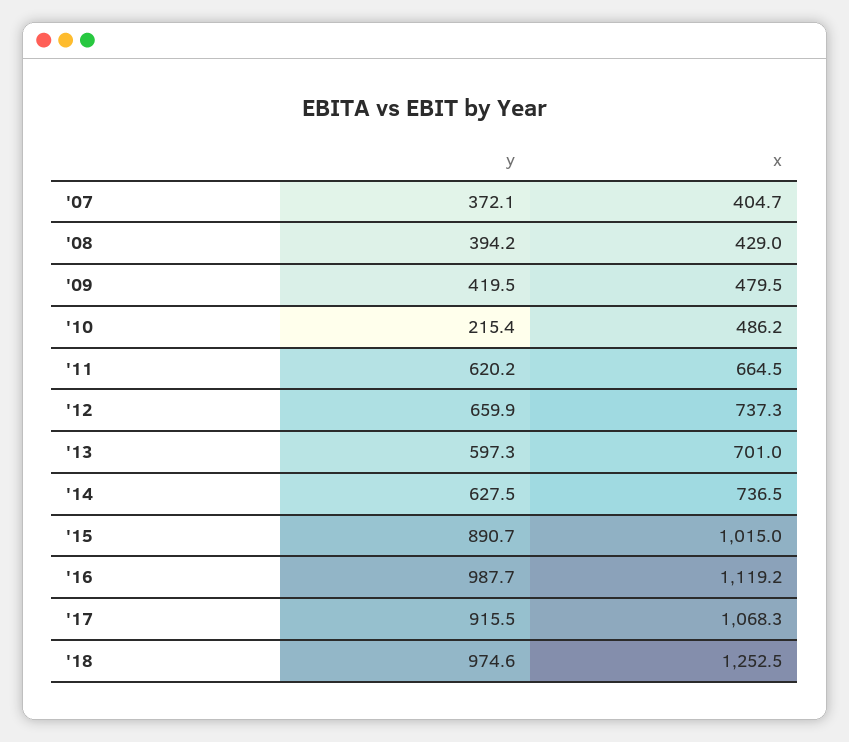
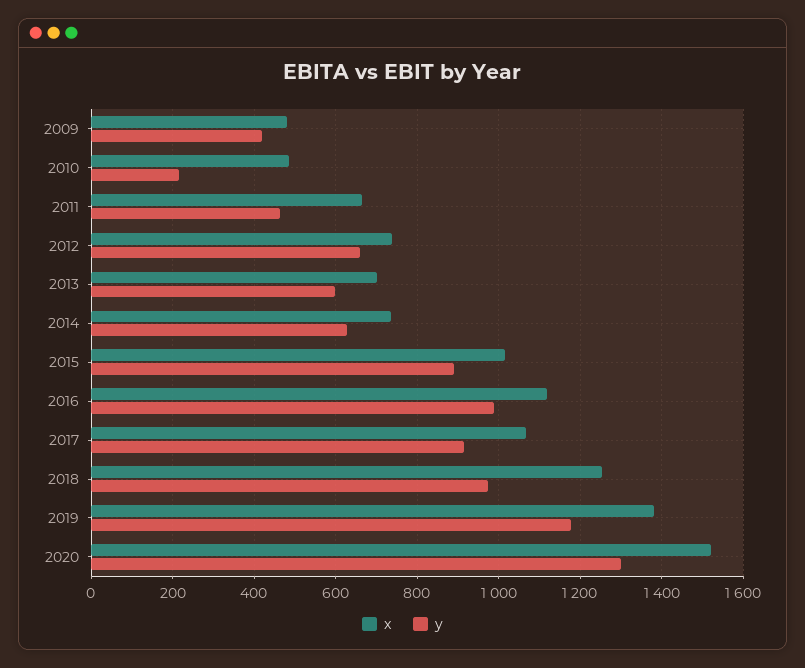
y, '07: 372.1 -> none
x, '07: 404.7 -> none
y, '08: 394.2 -> none
x, '08: 429 -> none
y, '11: 620.2 -> 460
x, 2019: none -> 1380
y, 2019: none -> 1180
x, 2020: none -> 1520
y, 2020: none -> 1300

